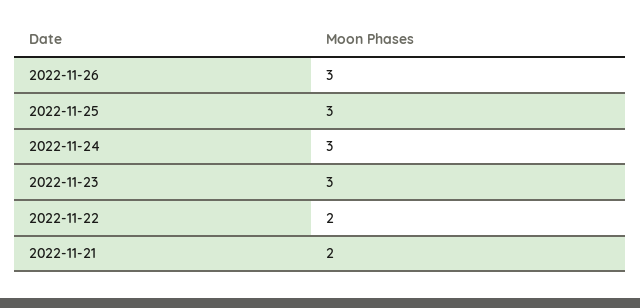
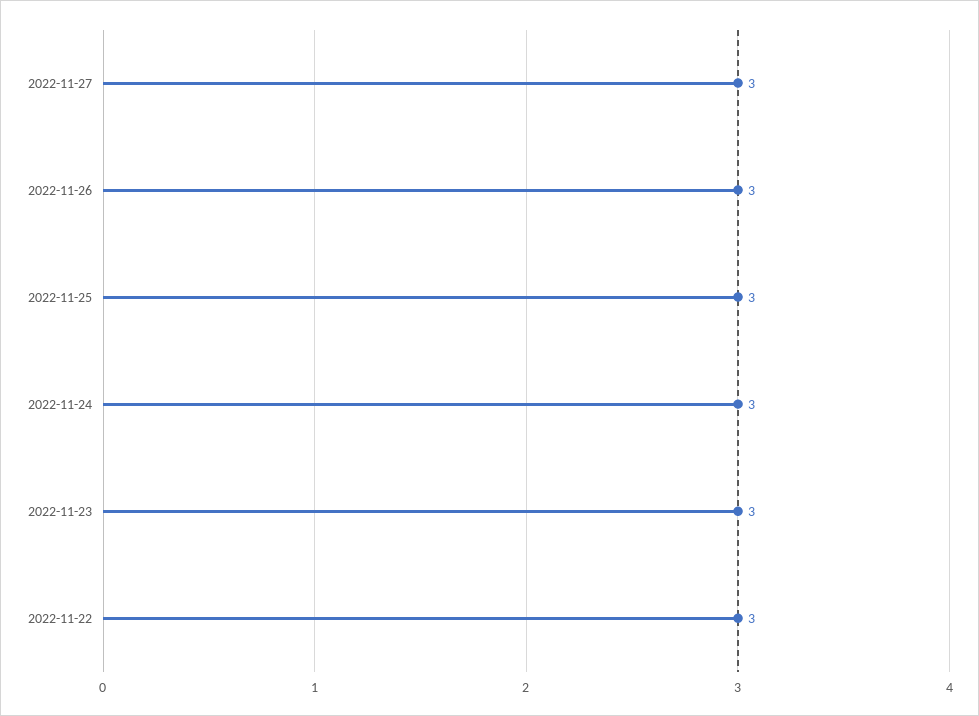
2022-11-22: 2 -> 3
2022-11-21: 2 -> none
2022-11-27: none -> 3

